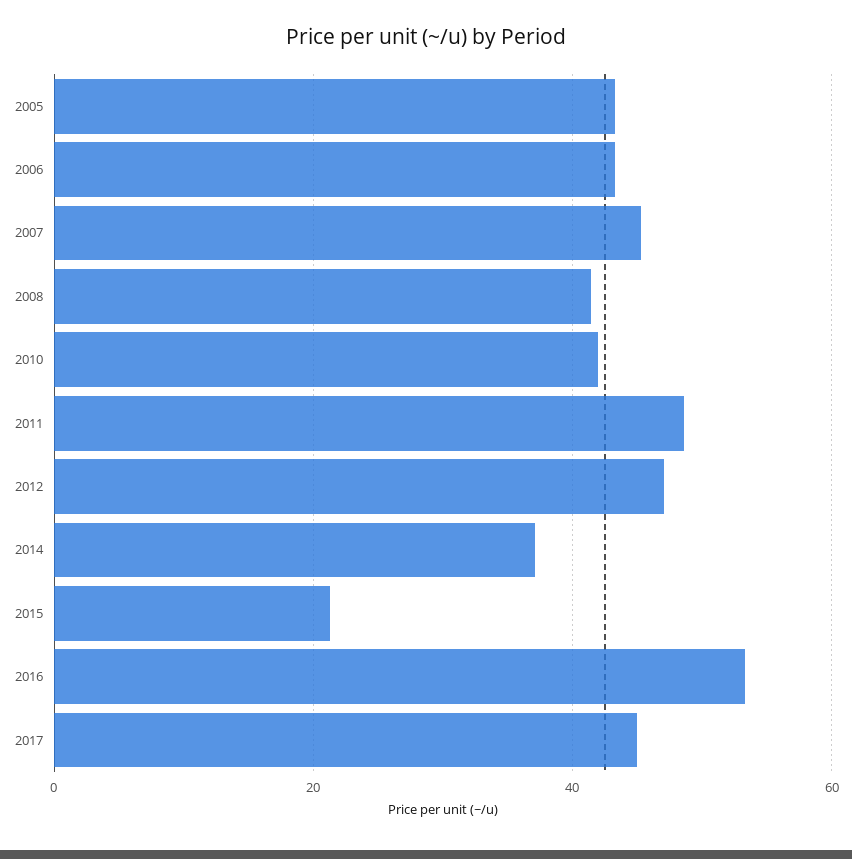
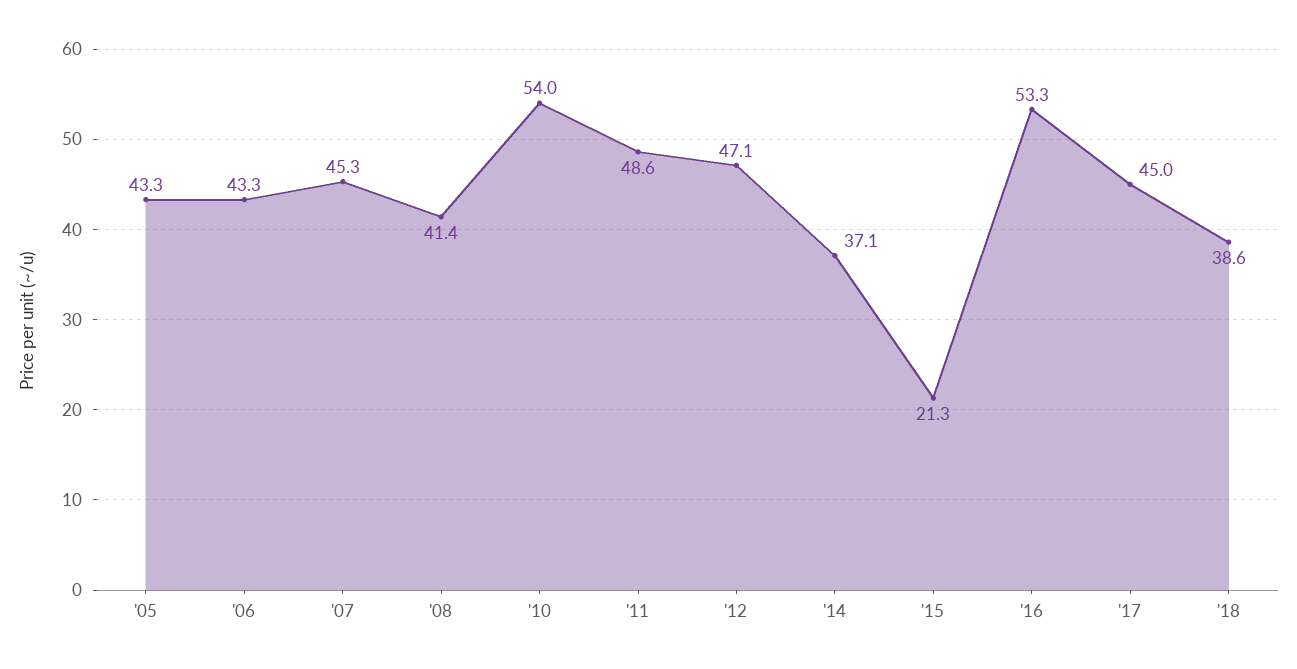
2010: 42 -> 54
'18: none -> 38.6

